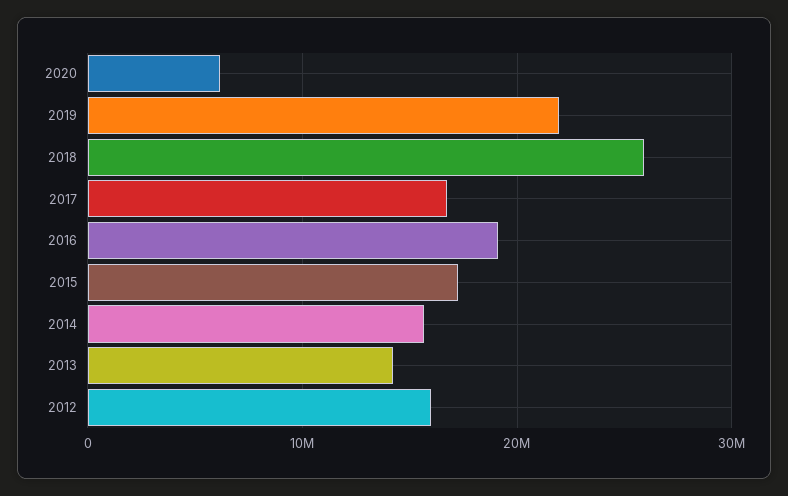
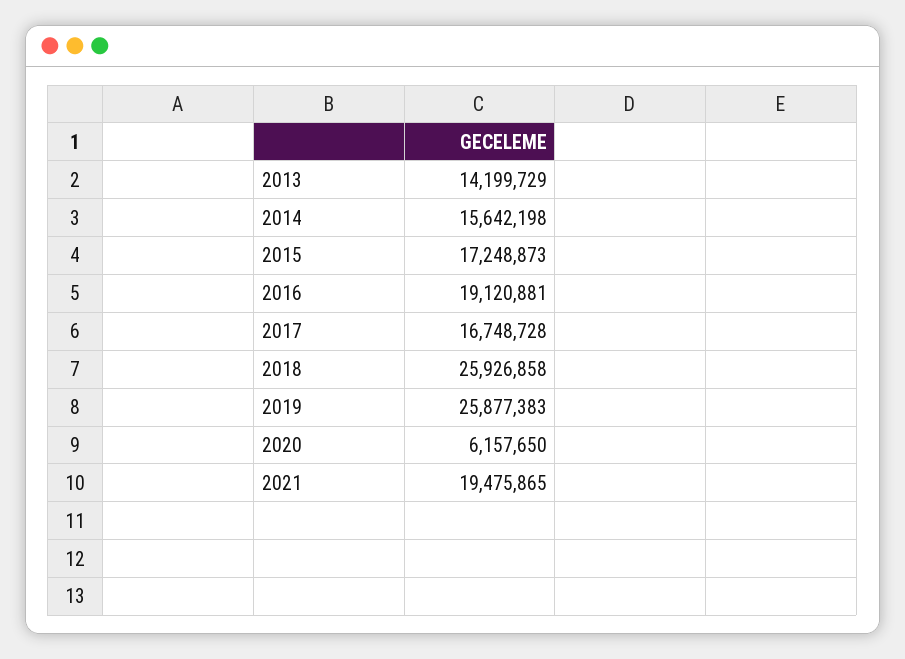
2019: 22000000 -> 25877383
2012: 16000000 -> none
2021: none -> 19475865

